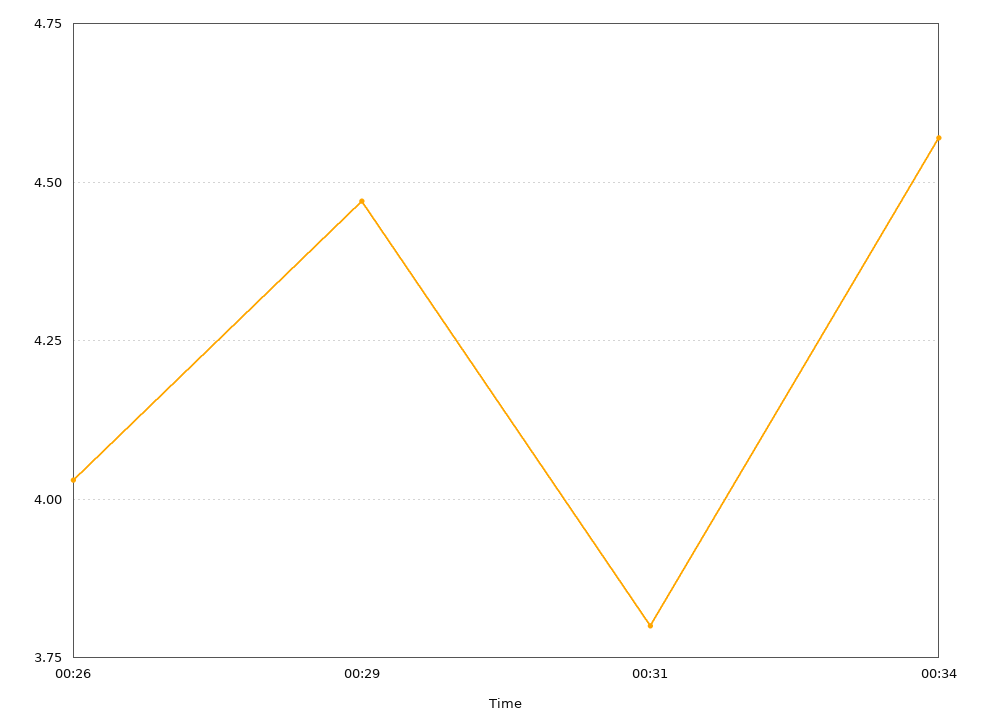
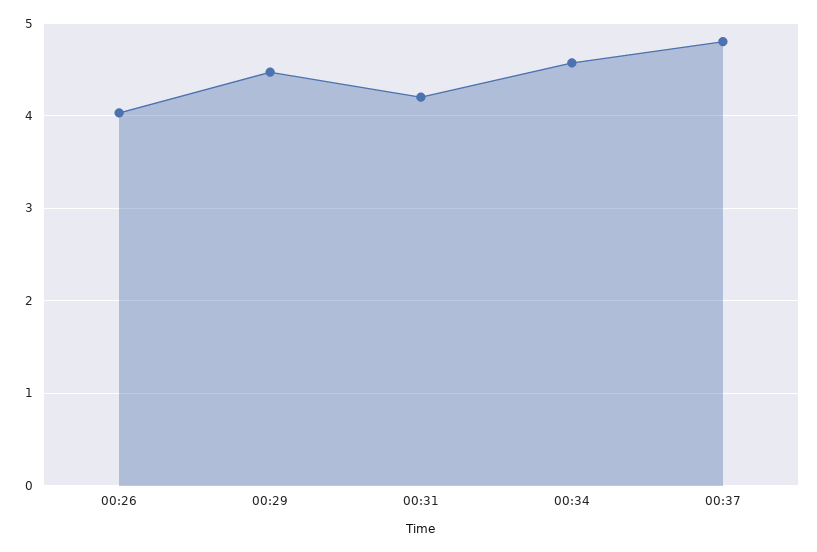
00:31: 3.8 -> 4.2
00:37: none -> 4.8

